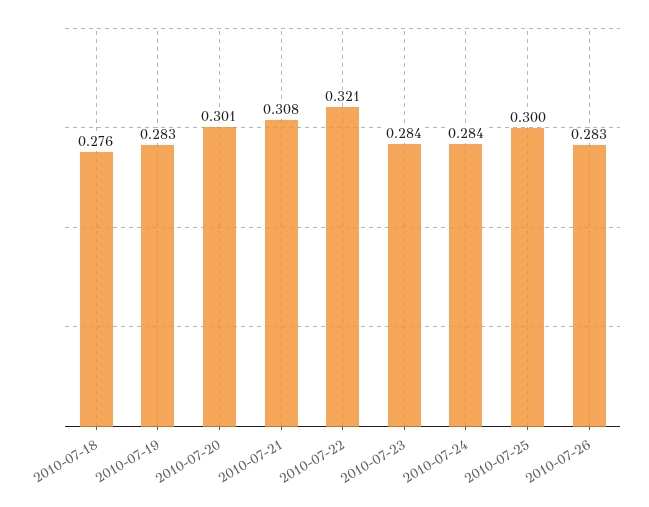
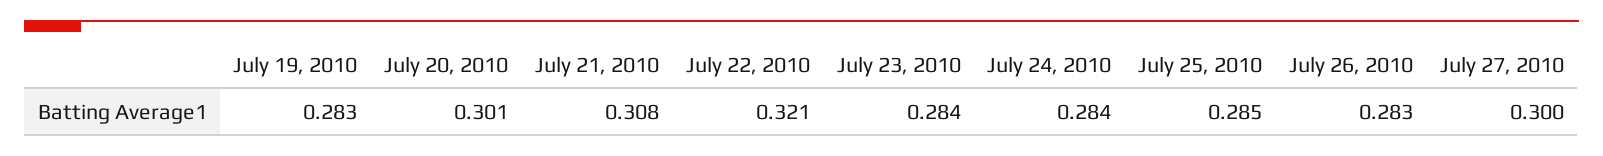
2010-07-18: 0.276 -> none
2010-07-25: 0.3 -> 0.285
July 27, 2010: none -> 0.3

